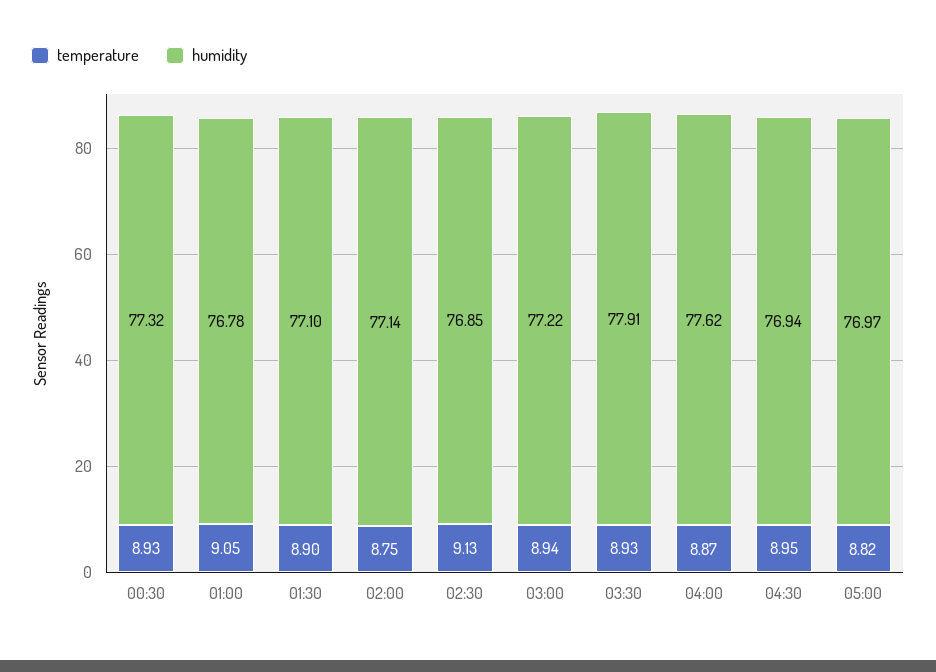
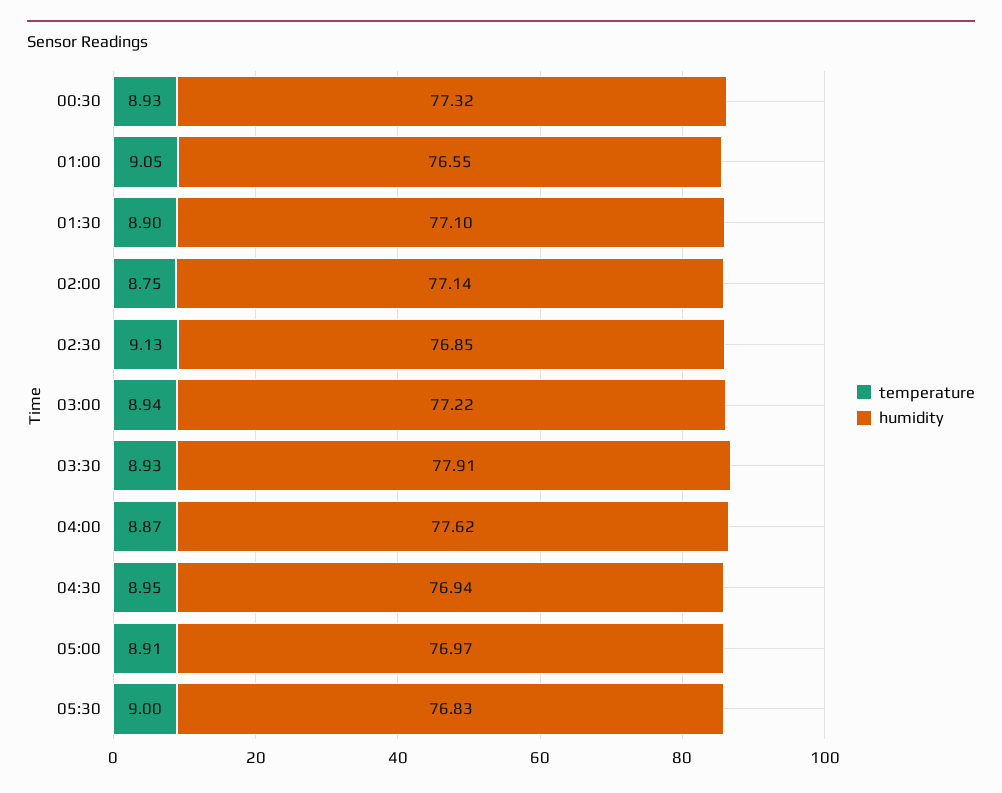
humidity, 01:00: 76.78 -> 76.55
temperature, 05:00: 8.82 -> 8.91
temperature, 05:30: none -> 9
humidity, 05:30: none -> 76.83

